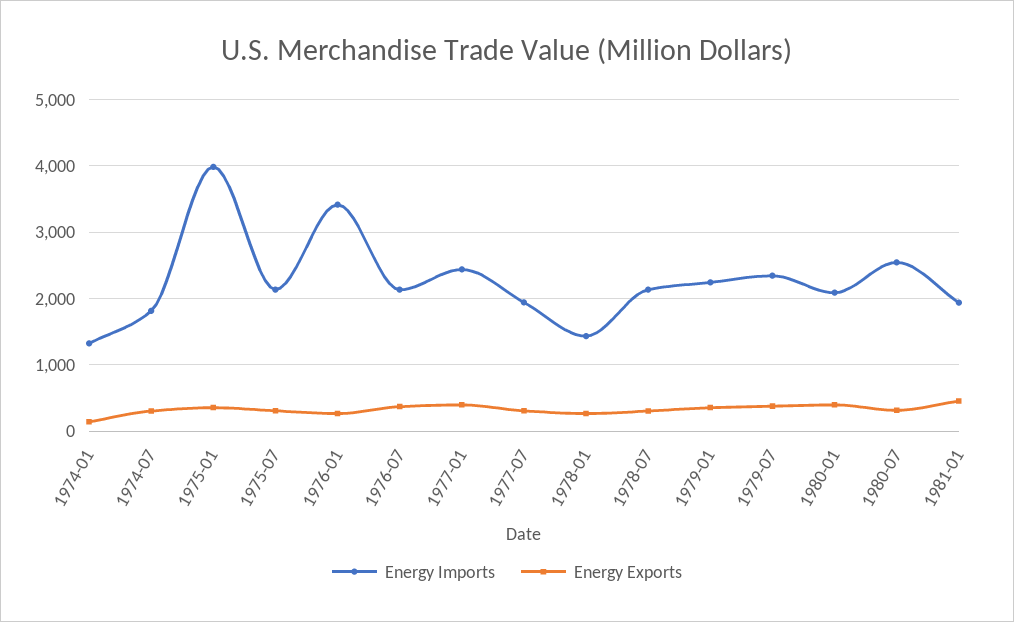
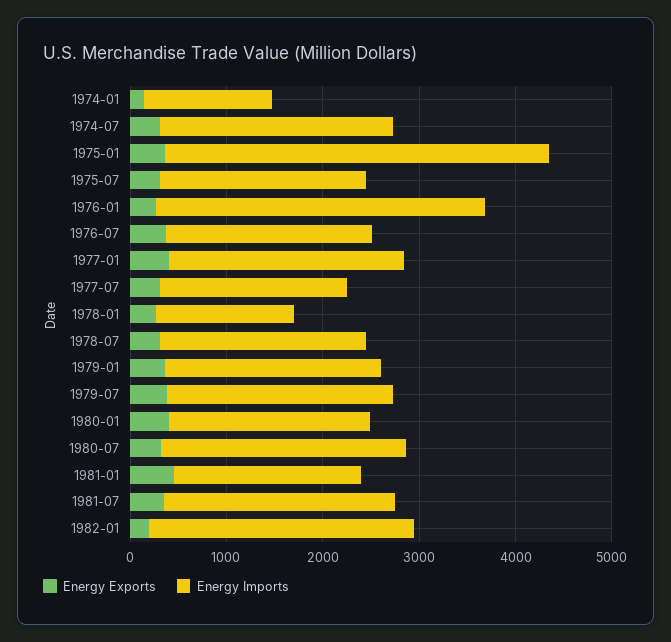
Energy Imports, 1974-07: 1800 -> 2400
Energy Exports, 1981-07: none -> 400
Energy Imports, 1981-07: none -> 2400
Energy Exports, 1982-01: none -> 200
Energy Imports, 1982-01: none -> 2800

